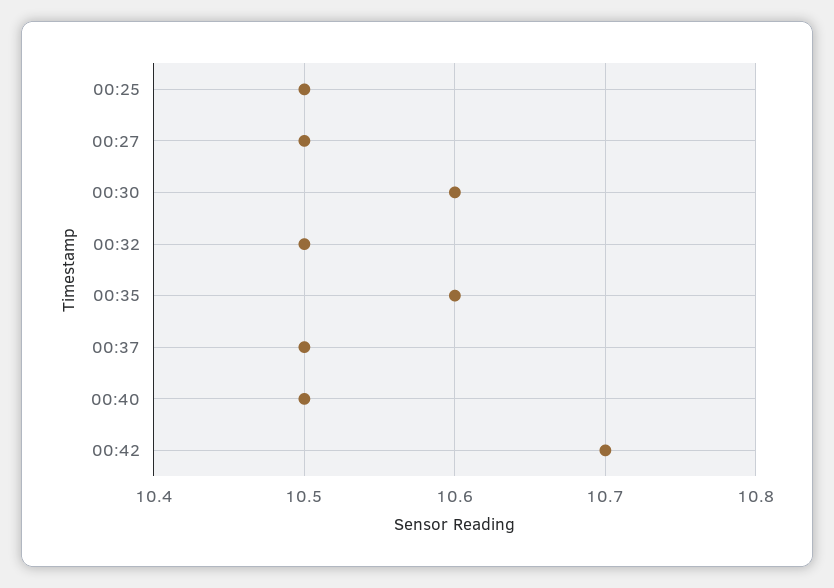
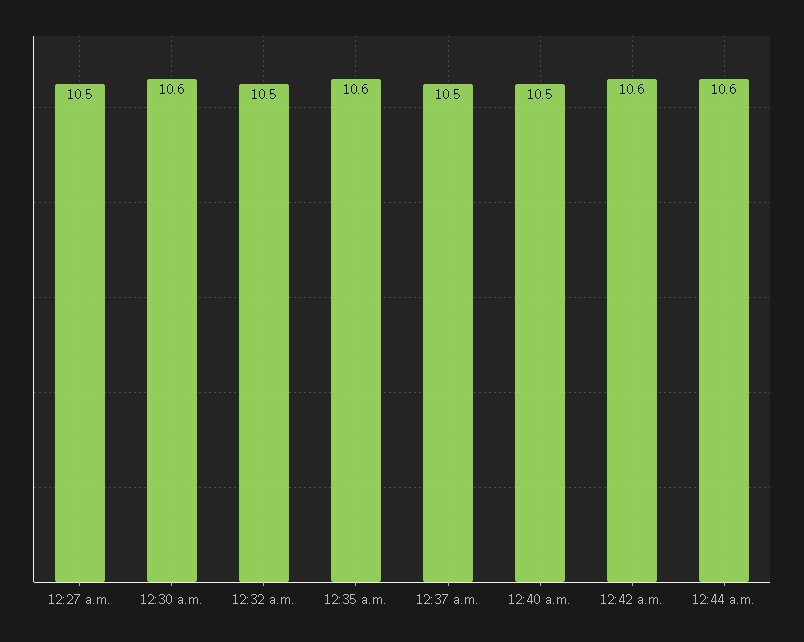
00:25: 10.5 -> none
00:42: 10.7 -> 10.6
12:44 a.m.: none -> 10.6

